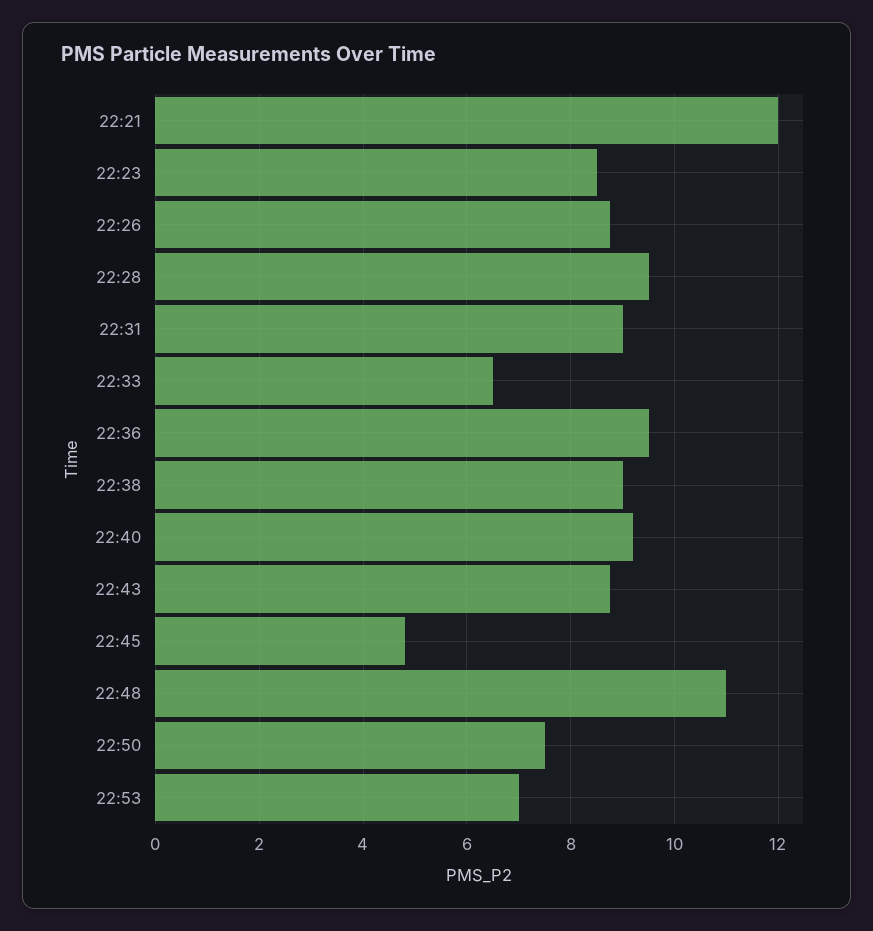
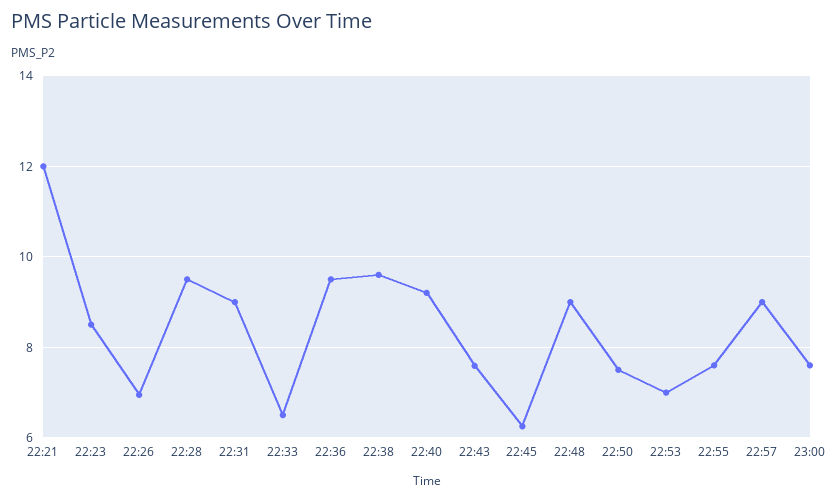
22:26: 8.8 -> 7
22:38: 9 -> 9.6
22:43: 8.8 -> 7.6
22:45: 4.8 -> 6.2
22:48: 11 -> 9
22:55: none -> 7.6
22:57: none -> 9
23:00: none -> 7.6

